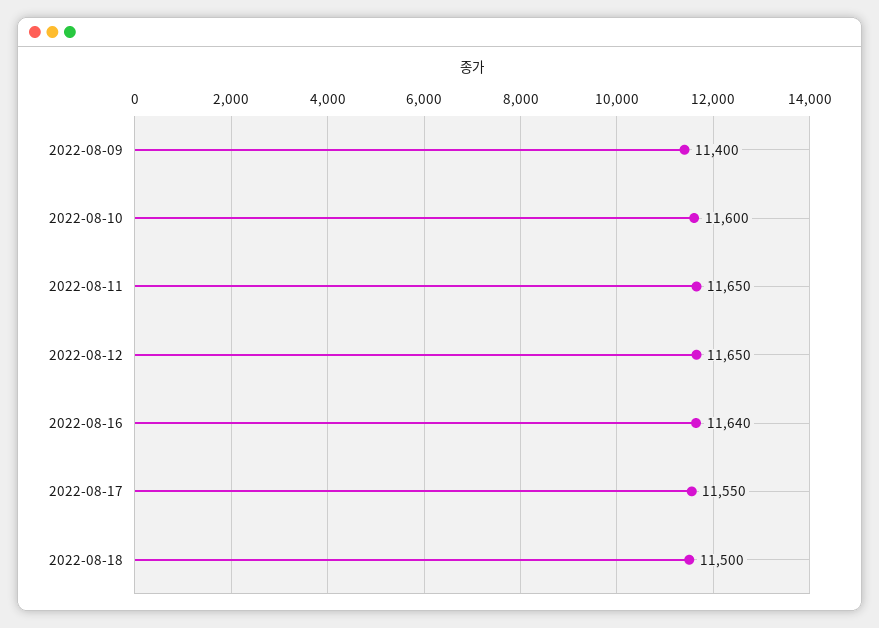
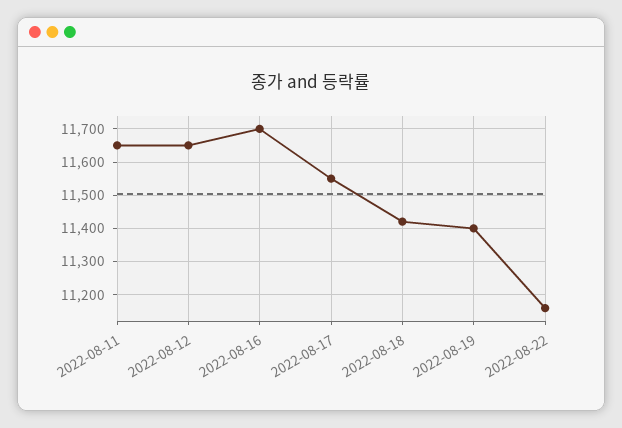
2022-08-09: 11400 -> none
2022-08-10: 11600 -> none
2022-08-16: 11640 -> 11700
2022-08-18: 11500 -> 11420
2022-08-19: none -> 11400
2022-08-22: none -> 11160

